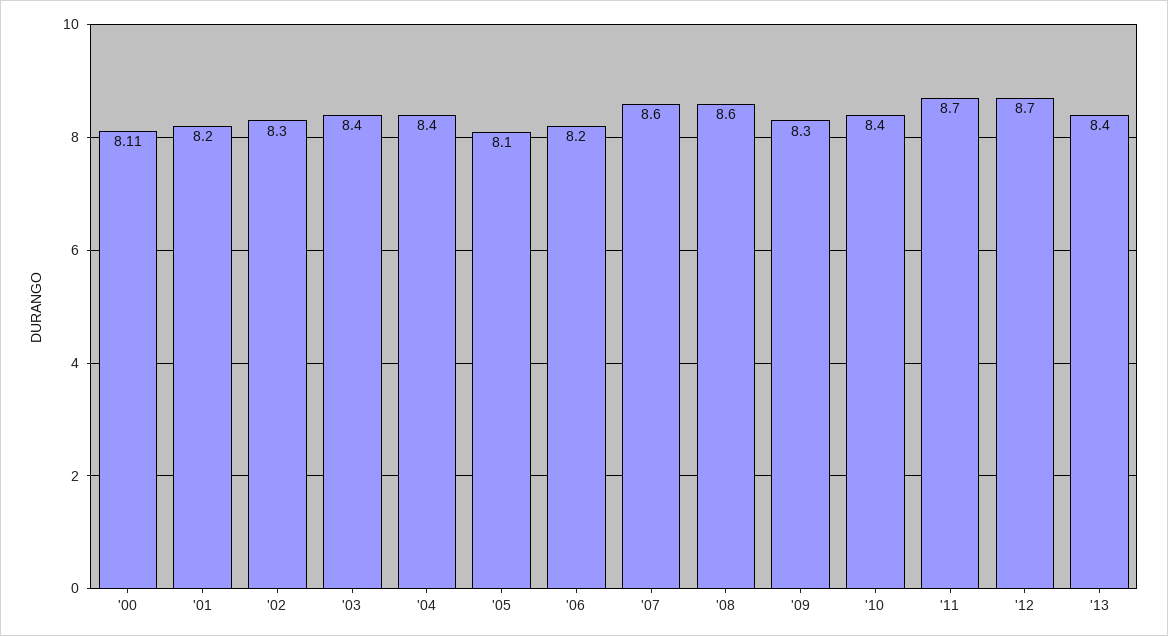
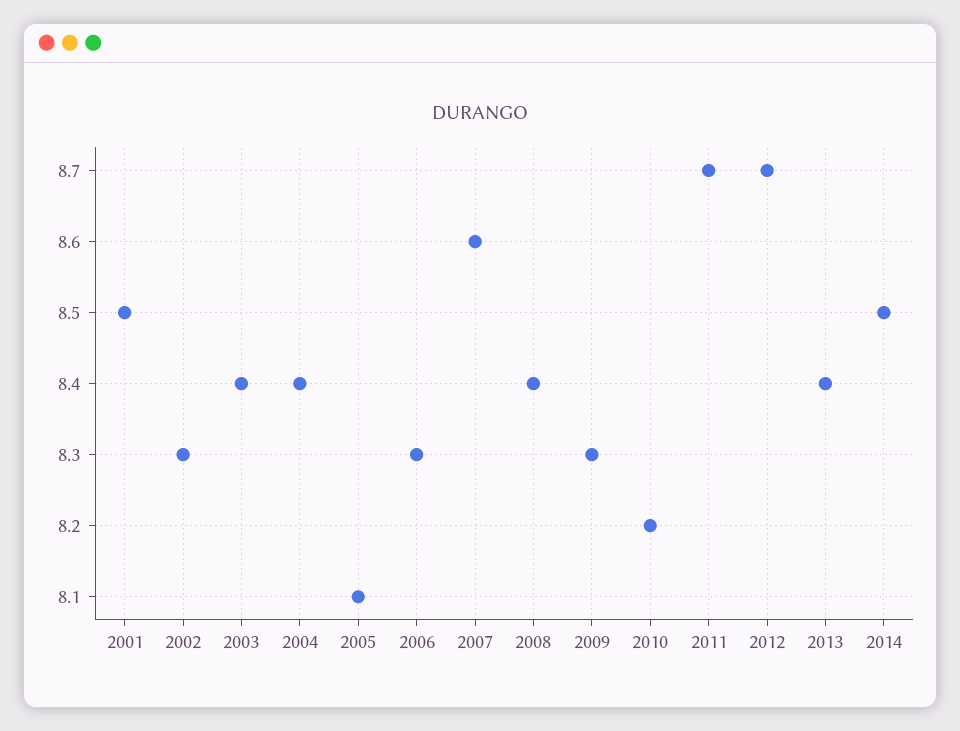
'00: 8.11 -> none
'01: 8.2 -> 8.5
'06: 8.2 -> 8.3
'08: 8.6 -> 8.4
'10: 8.4 -> 8.2
2014: none -> 8.5

